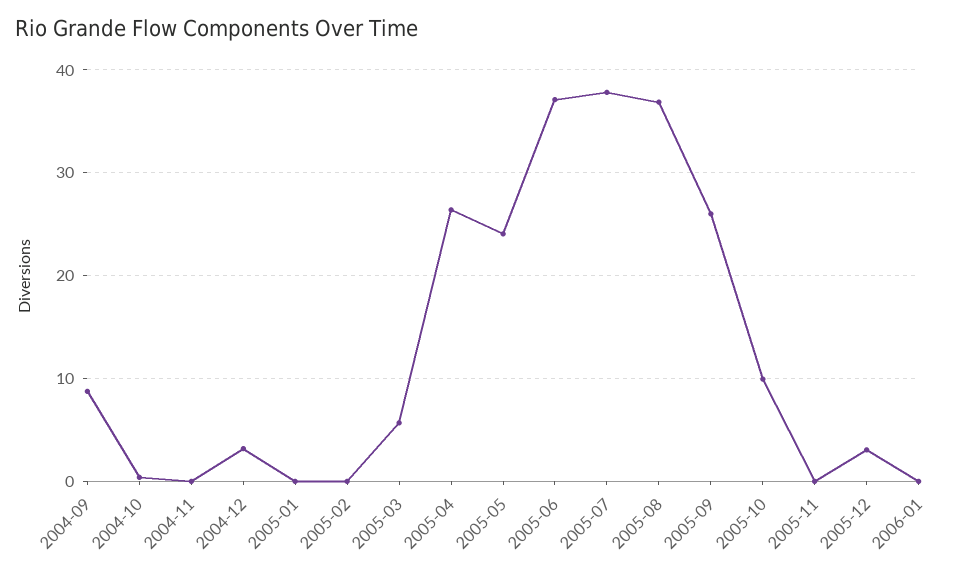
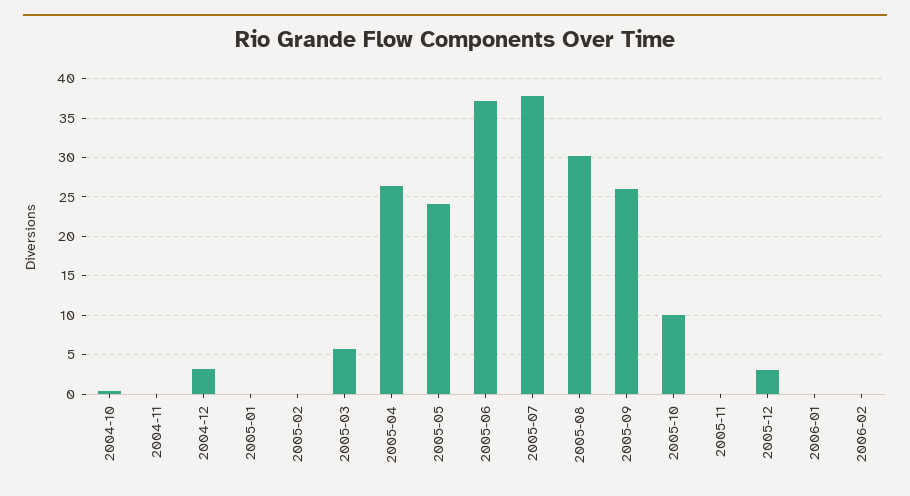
2004-09: 9 -> none
2005-08: 37 -> 30
2006-02: none -> 0

